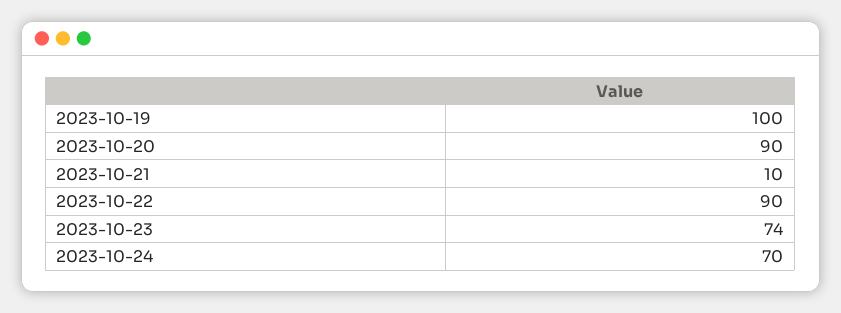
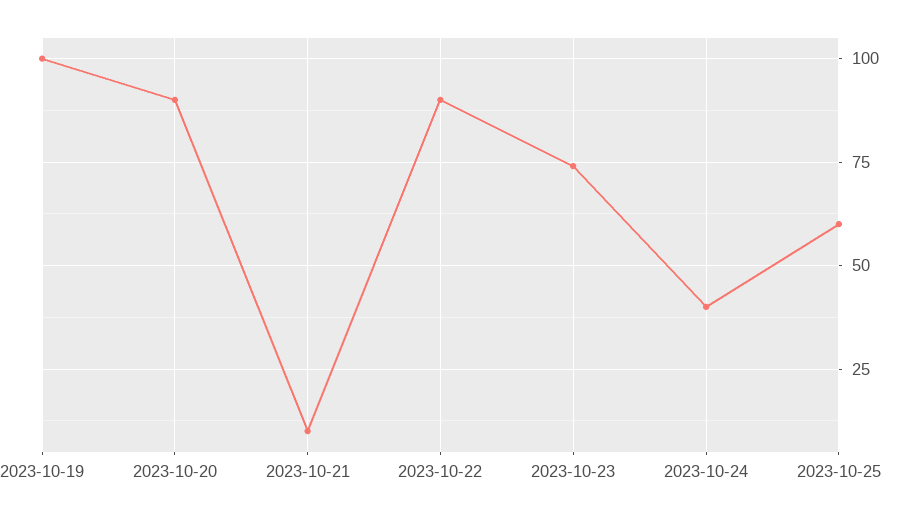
2023-10-24: 70 -> 40
2023-10-25: none -> 60

